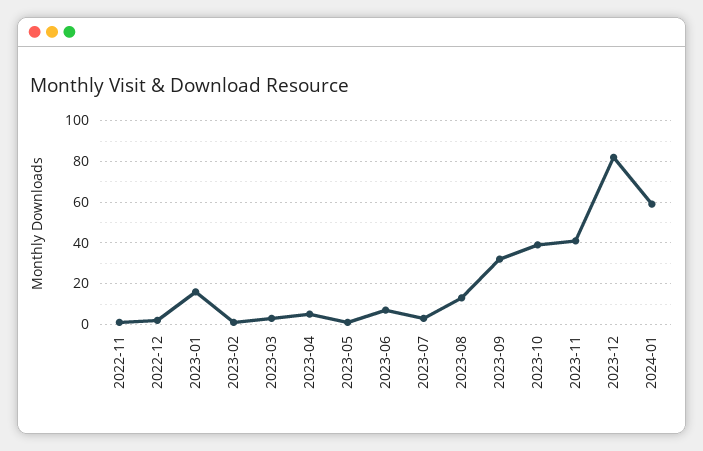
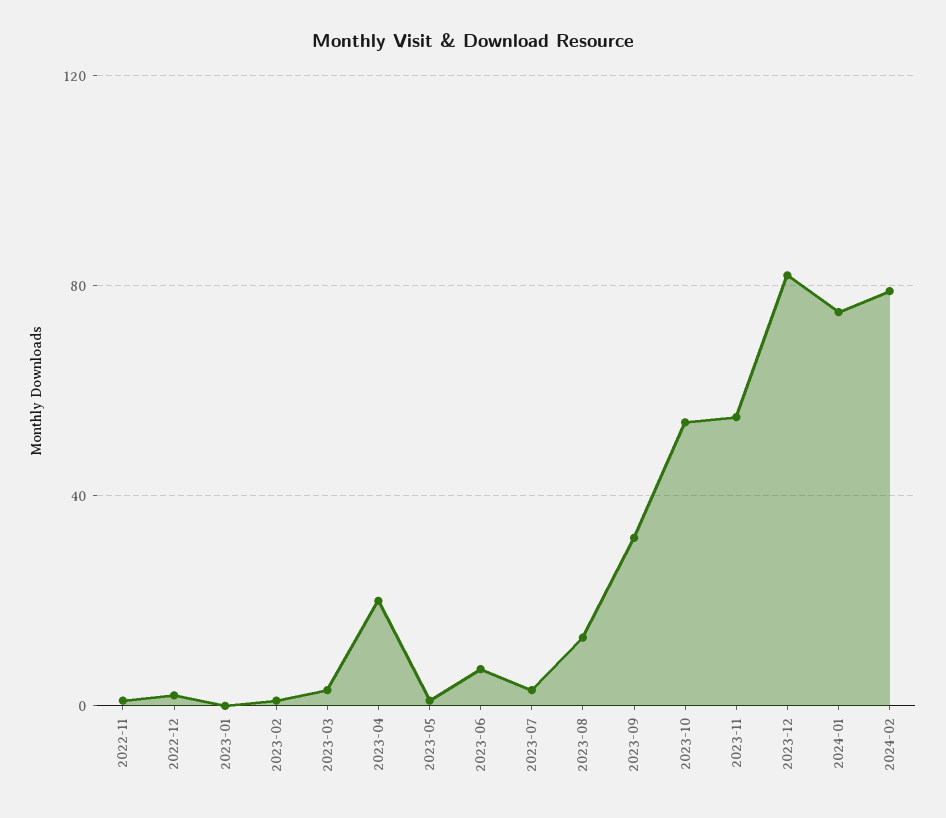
2023-01: 15 -> 0
2023-04: 5 -> 20
2023-10: 40 -> 55
2023-11: 40 -> 55
2024-01: 60 -> 75
2024-02: none -> 80

